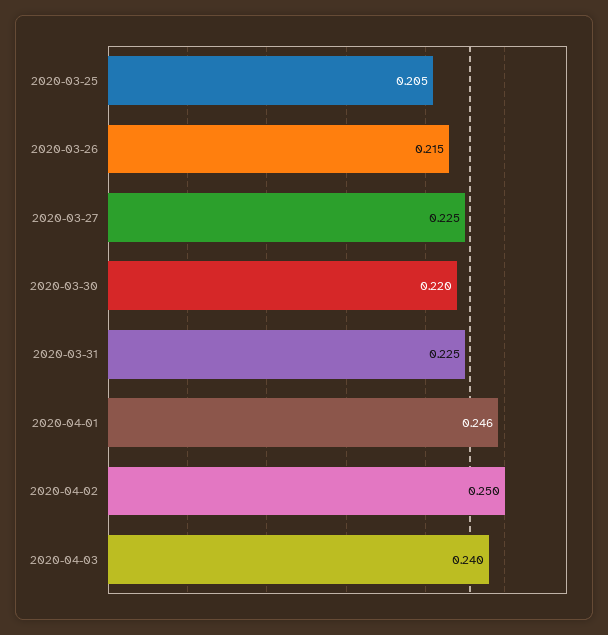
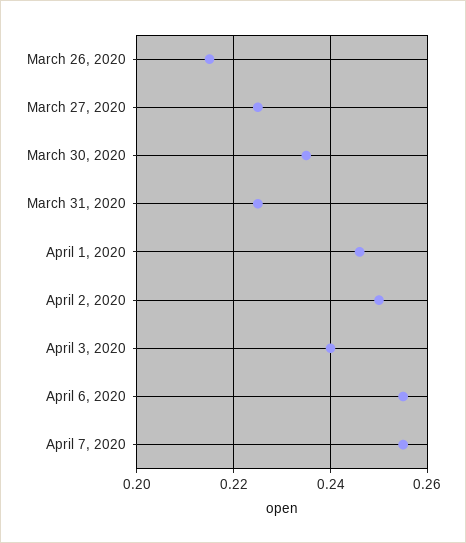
2020-03-25: 0.205 -> none
2020-03-30: 0.22 -> 0.235
April 6, 2020: none -> 0.255
April 7, 2020: none -> 0.255

